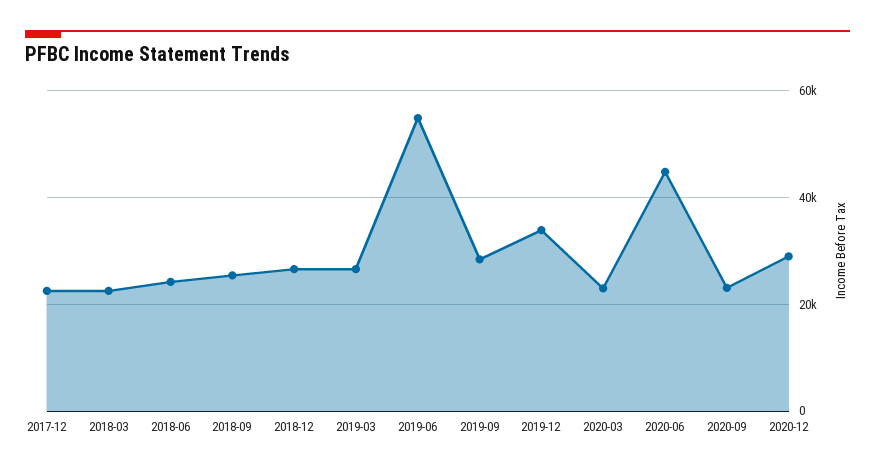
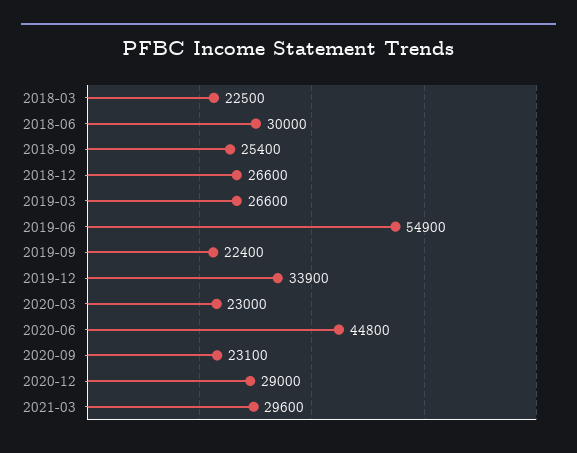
2017-12: 22000 -> none
2018-06: 24000 -> 30000
2019-09: 28000 -> 22400
2021-03: none -> 29600

